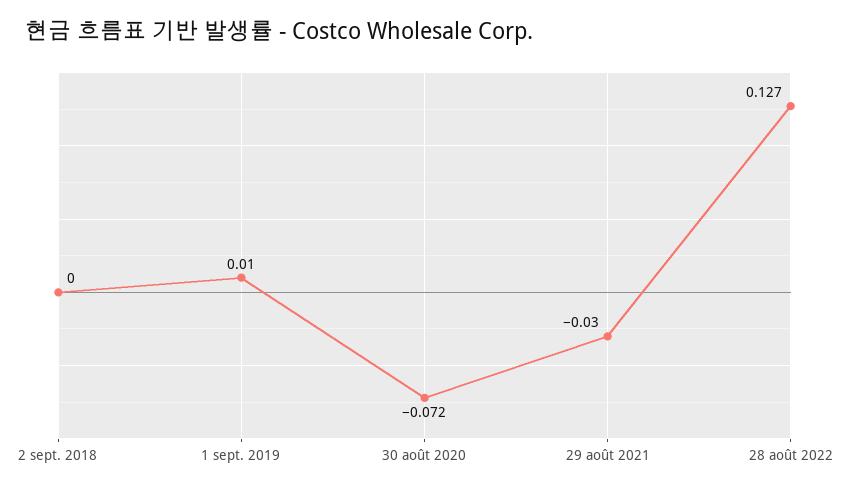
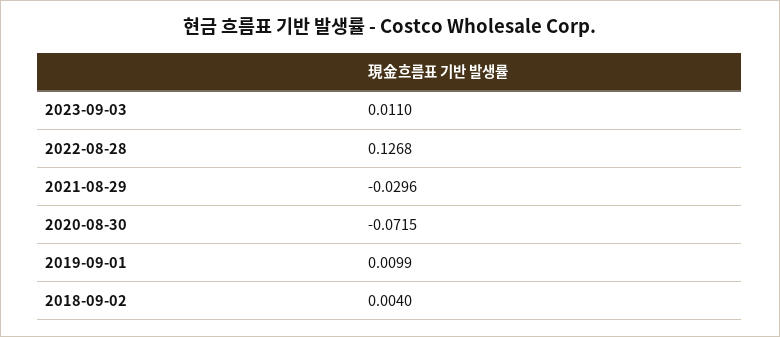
2 sept. 2018: 0 -> 0.004
2023-09-03: none -> 0.011

